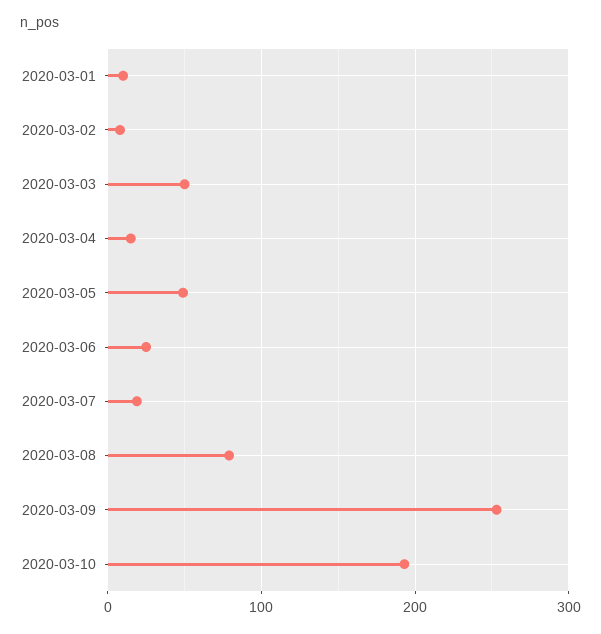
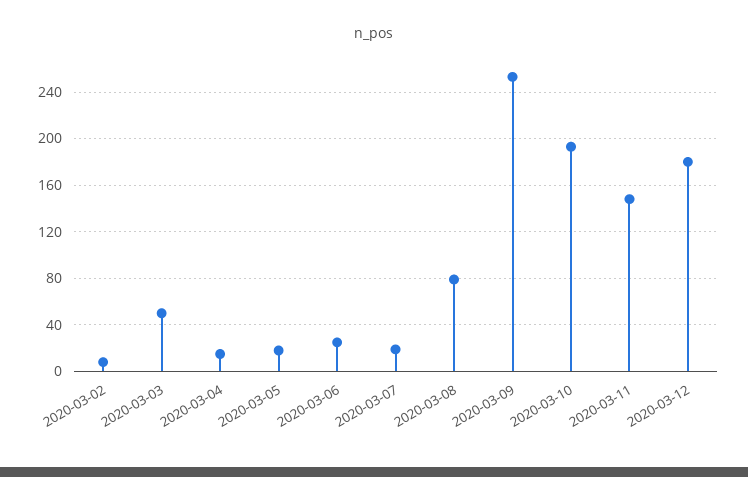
2020-03-01: 10 -> none
2020-03-05: 50 -> 20
2020-03-11: none -> 150
2020-03-12: none -> 180

